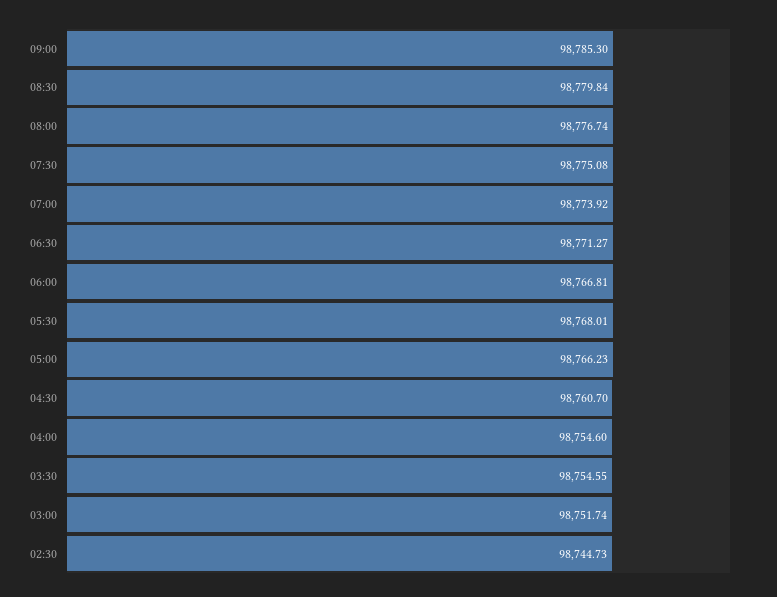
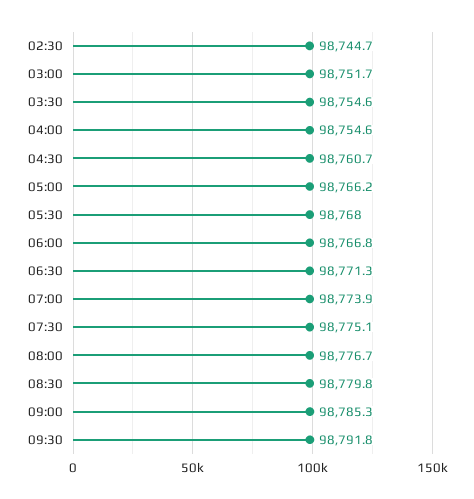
09:30: none -> 98791.8

